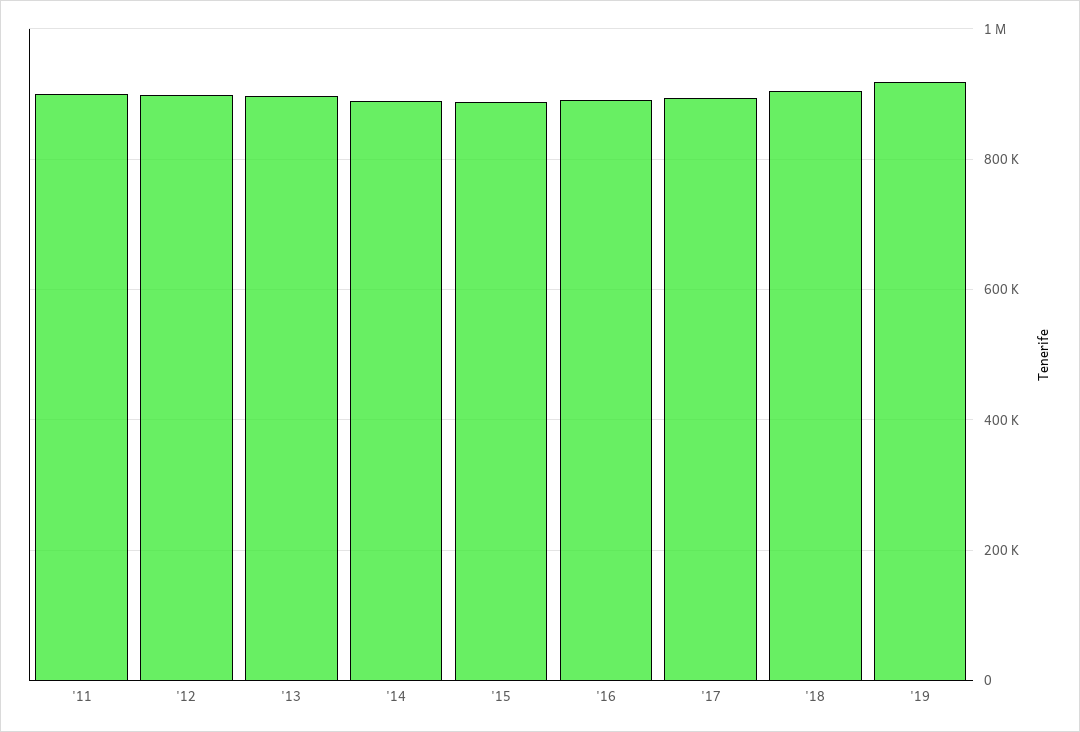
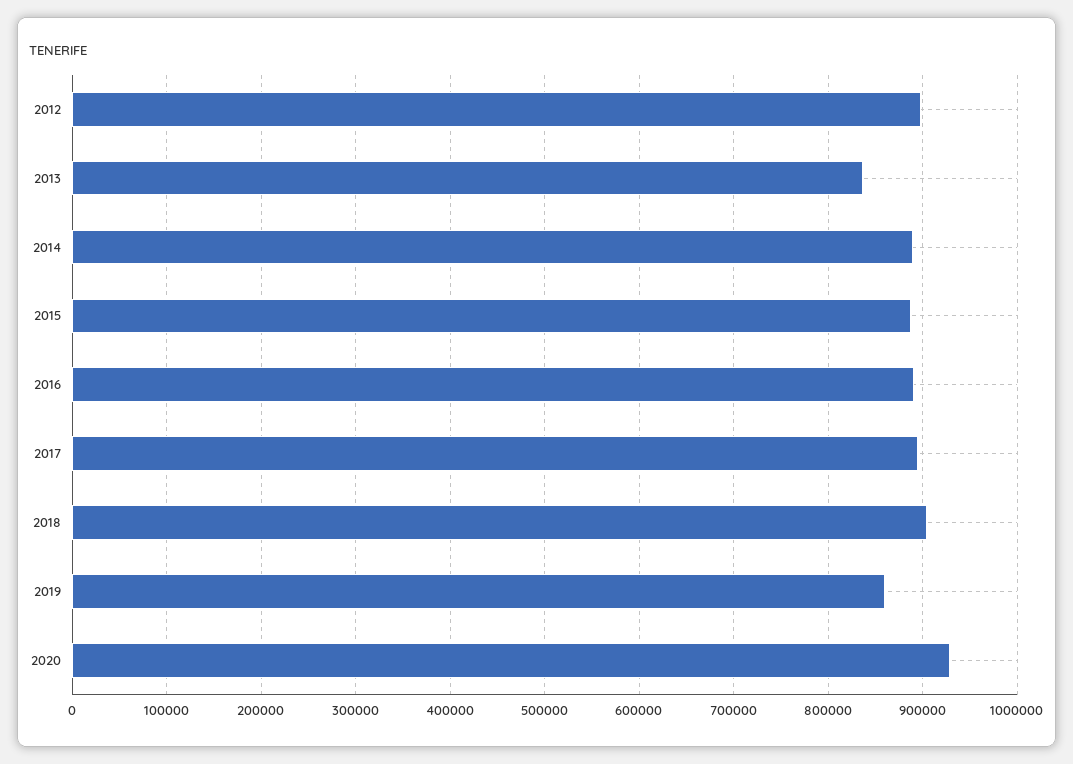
'11: 900000 -> none
'13: 900000 -> 840000
'19: 920000 -> 860000
2020: none -> 930000

